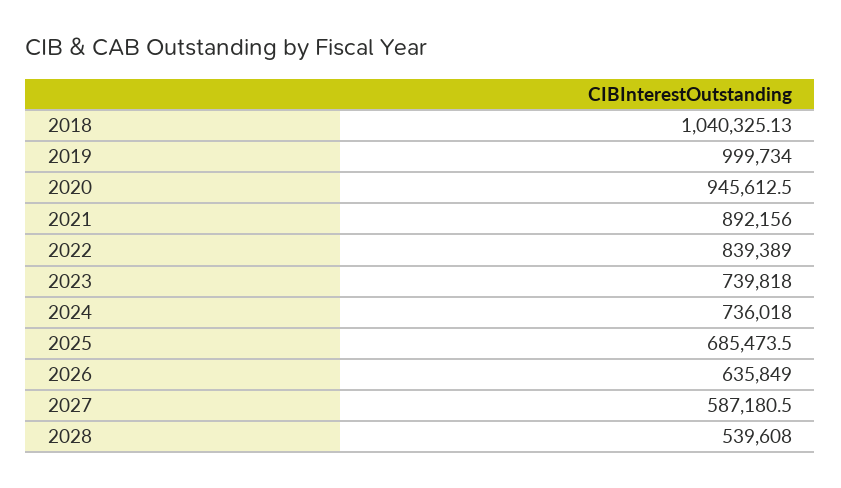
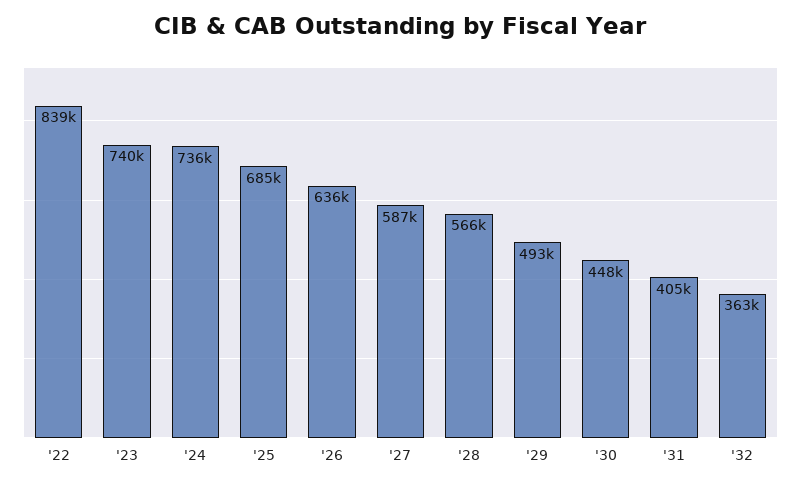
2018: 1040325.13 -> none
2019: 999734 -> none
2020: 945612.5 -> none
2021: 892156 -> none
2028: 539608 -> 566000
'29: none -> 493000
'30: none -> 448000
'31: none -> 405000
'32: none -> 363000

